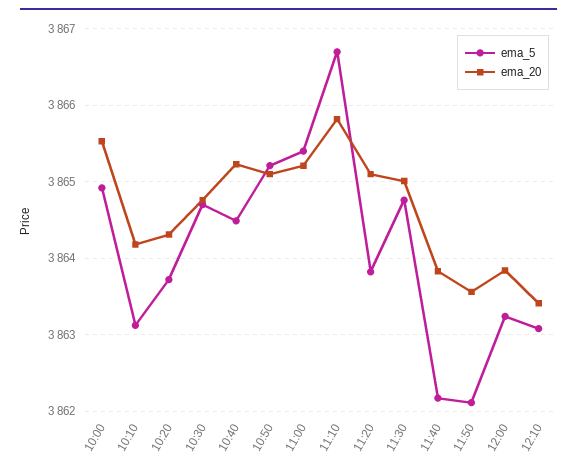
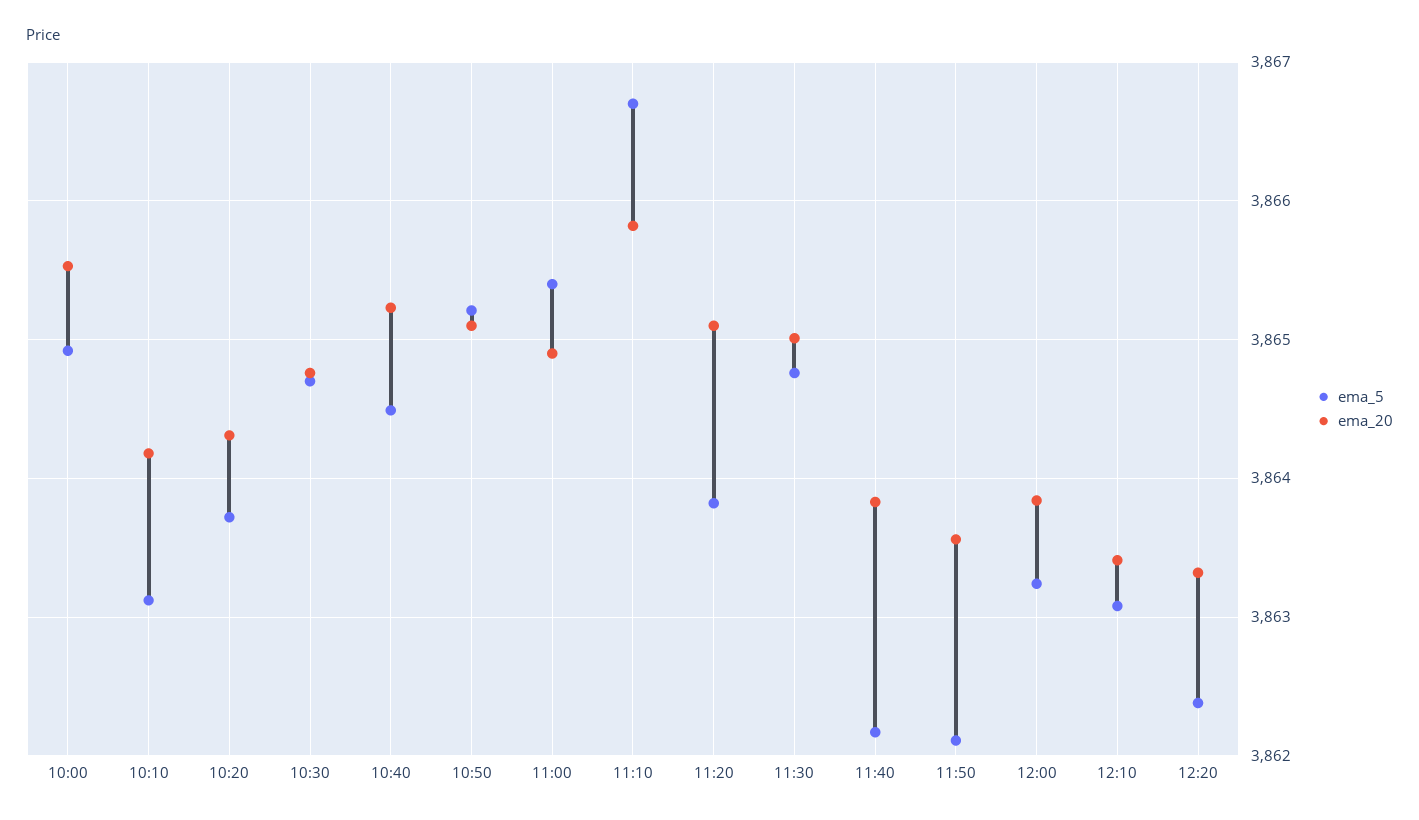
ema_20, 11:00: 3865.2 -> 3864.9
ema_5, 12:20: none -> 3862.4
ema_20, 12:20: none -> 3863.3

